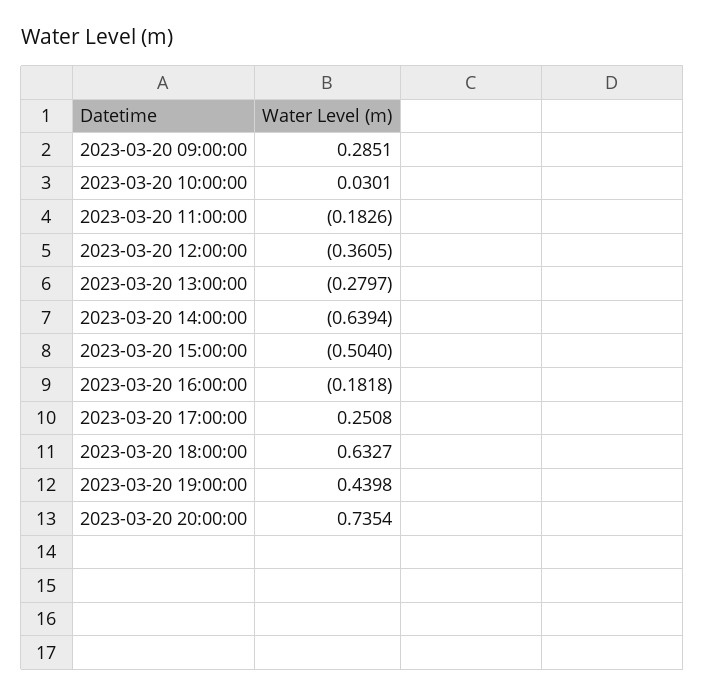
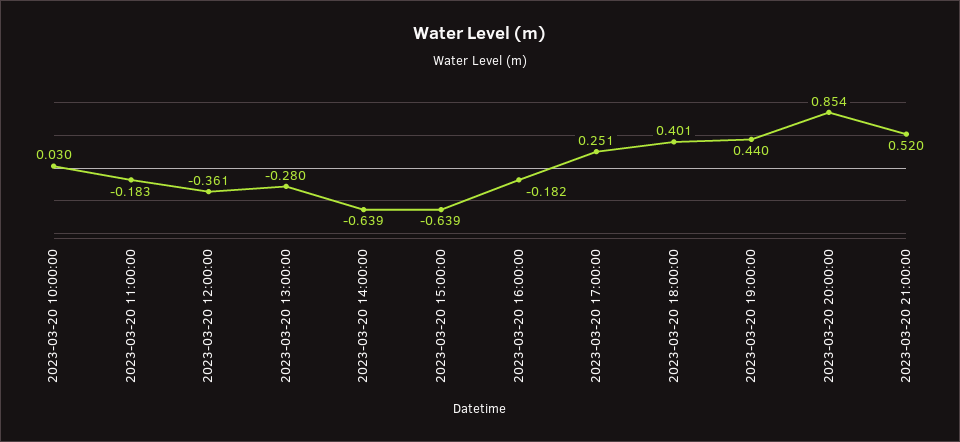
2023-03-20 09:00:00: 0.2851 -> none
2023-03-20 15:00:00: -0.504 -> -0.639
2023-03-20 18:00:00: 0.6327 -> 0.401
2023-03-20 20:00:00: 0.7354 -> 0.854
2023-03-20 21:00:00: none -> 0.52

